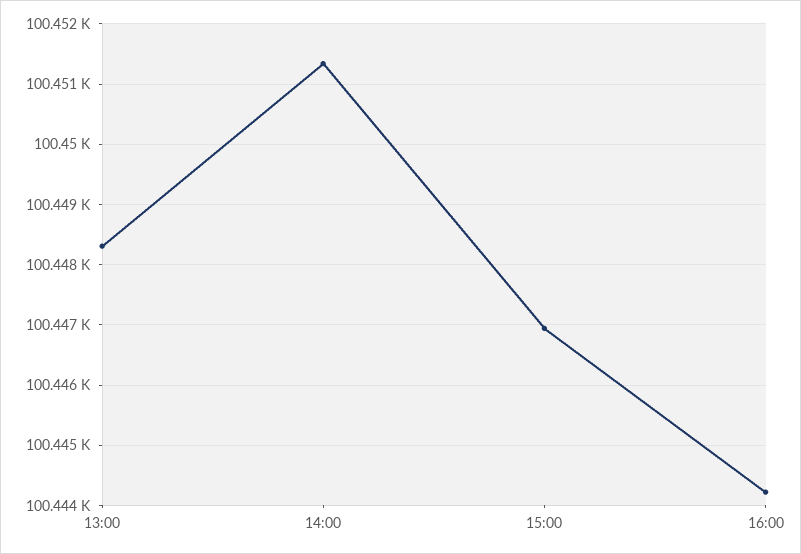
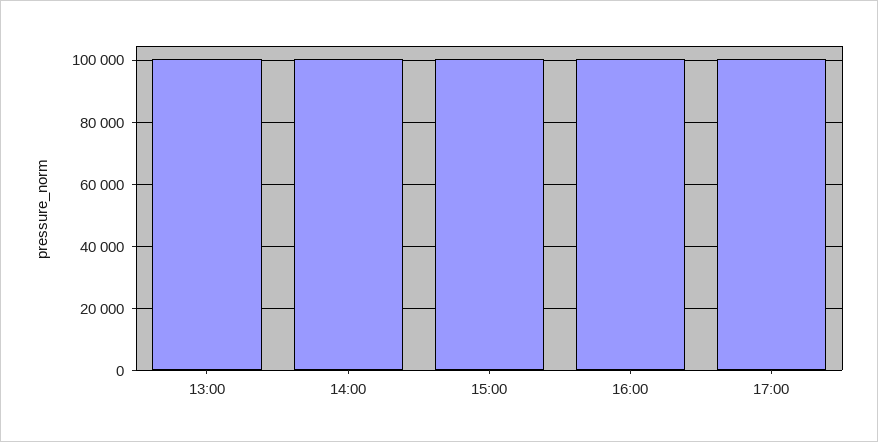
17:00: none -> 100000

